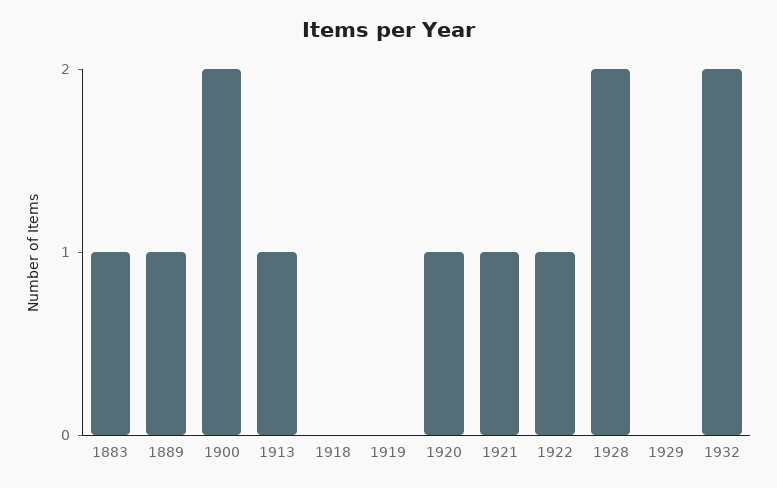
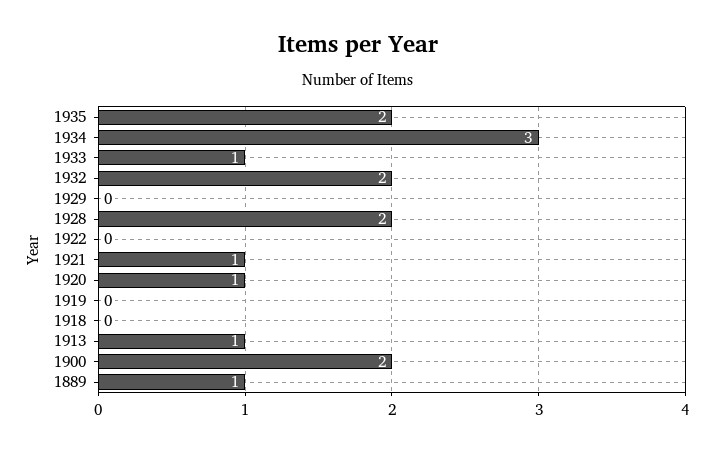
1883: 1 -> none
1922: 1 -> 0
1935: none -> 2
1934: none -> 3
1933: none -> 1

